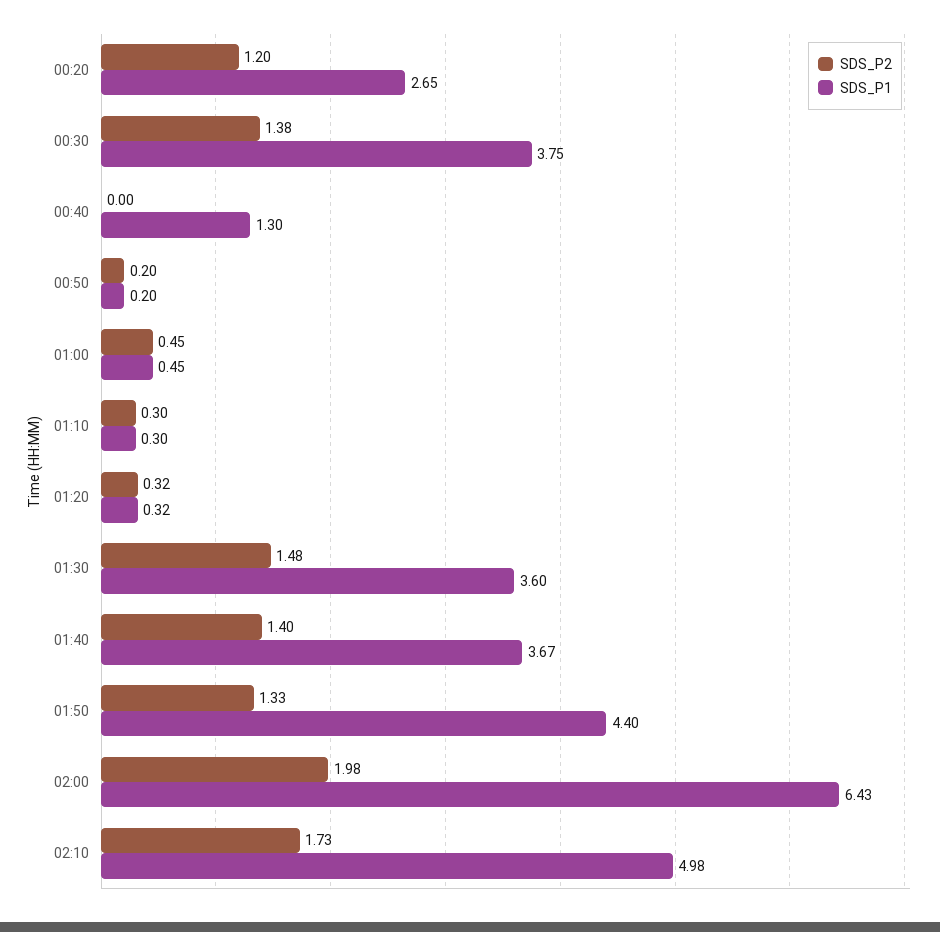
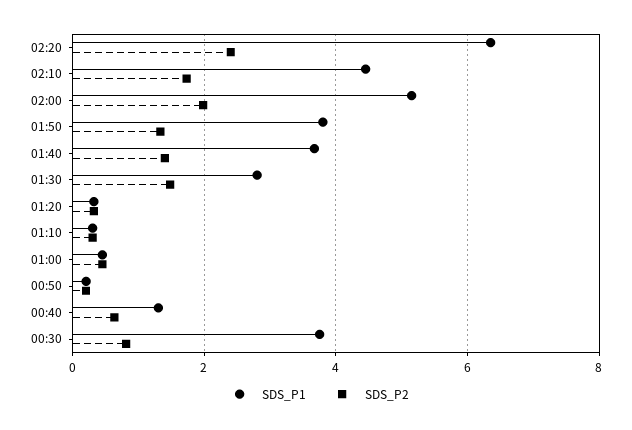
SDS_P2, 00:20: 1.2 -> none
SDS_P1, 00:20: 2.65 -> none
SDS_P2, 00:30: 1.38 -> 0.8
SDS_P2, 00:40: 0 -> 0.6
SDS_P1, 01:30: 3.6 -> 2.8
SDS_P1, 01:50: 4.4 -> 3.8
SDS_P1, 02:00: 6.43 -> 5.2
SDS_P1, 02:10: 4.98 -> 4.4
SDS_P1, 02:20: none -> 6.4
SDS_P2, 02:20: none -> 2.4

